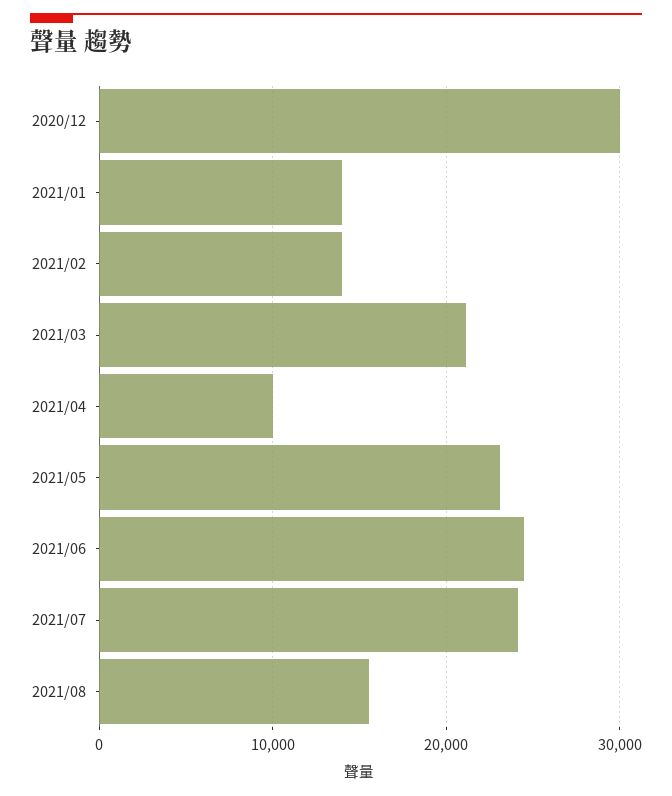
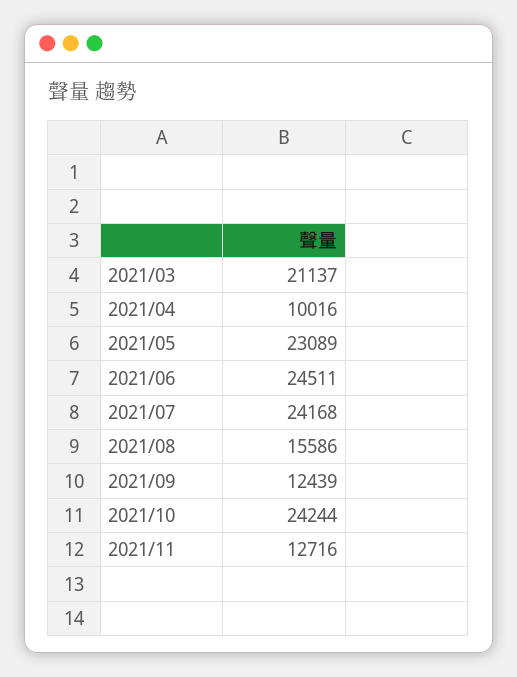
2020/12: 30000 -> none
2021/01: 14000 -> none
2021/02: 14000 -> none
2021/09: none -> 12439
2021/10: none -> 24244
2021/11: none -> 12716

